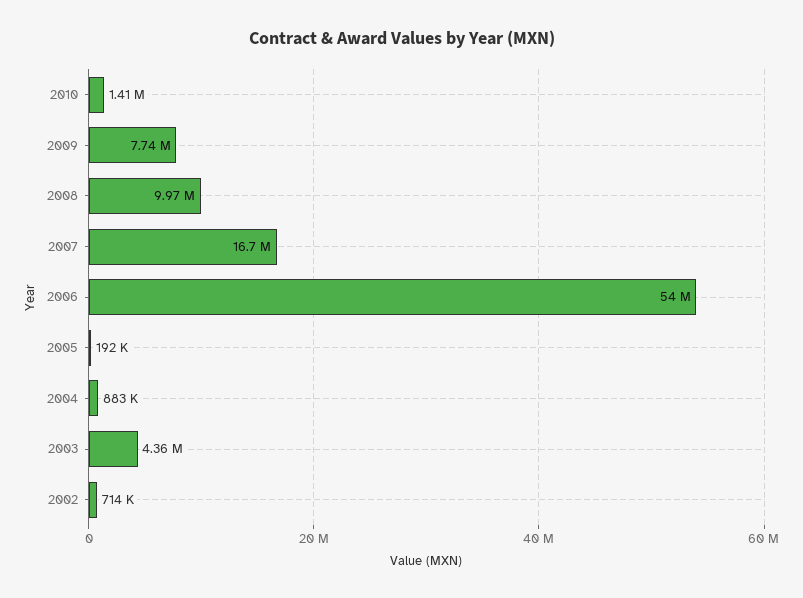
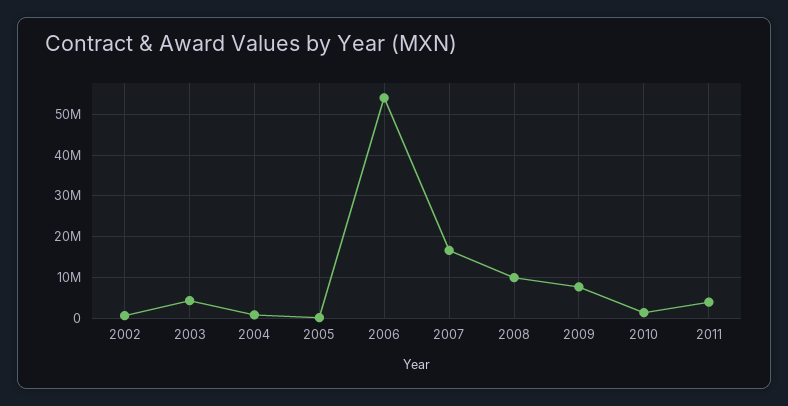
2011: none -> 4000000

